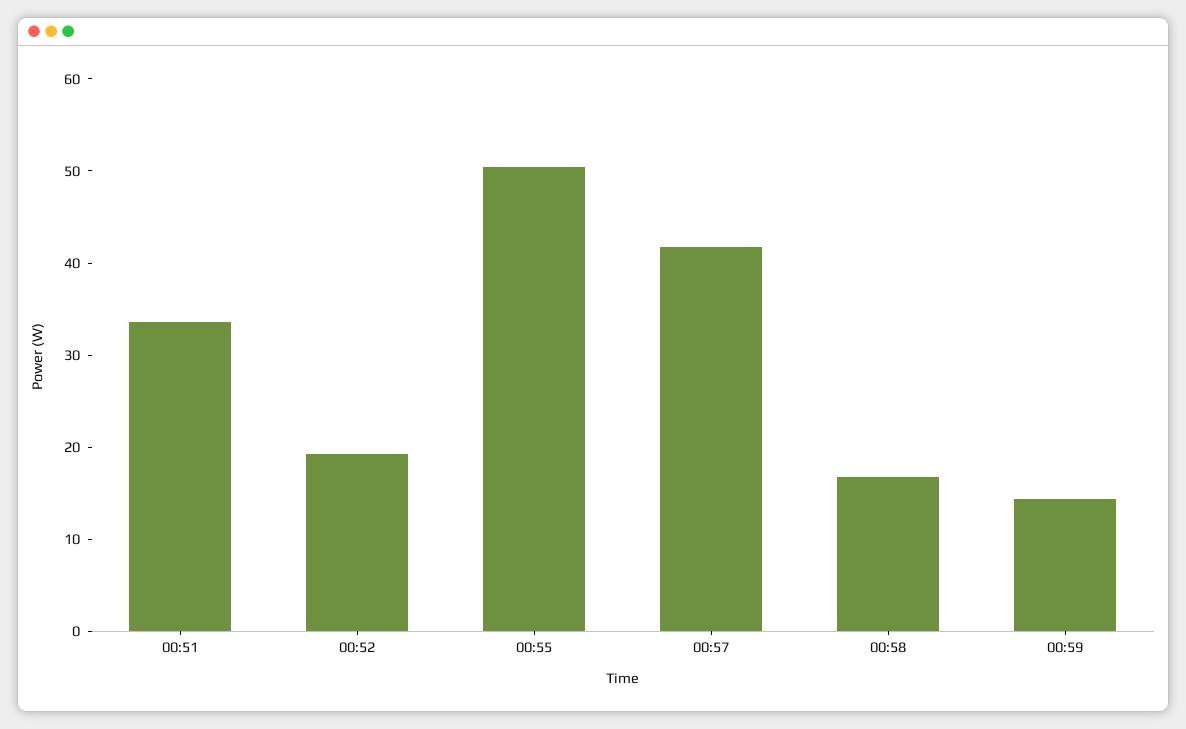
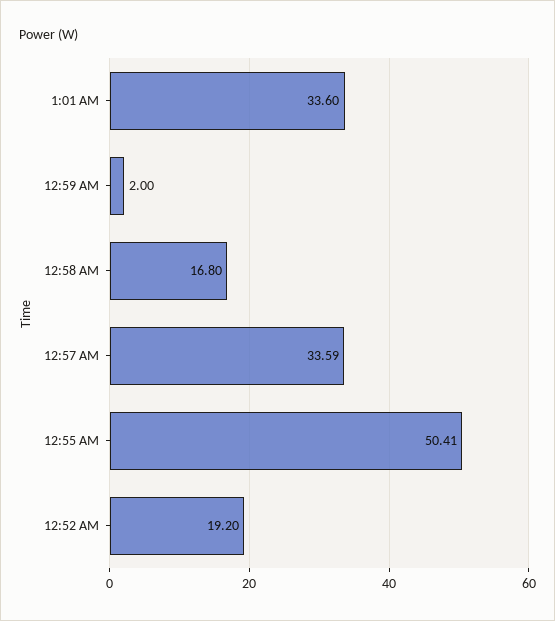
00:51: 34 -> none
00:57: 42 -> 33.59
00:59: 14 -> 2
1:01 AM: none -> 33.6

